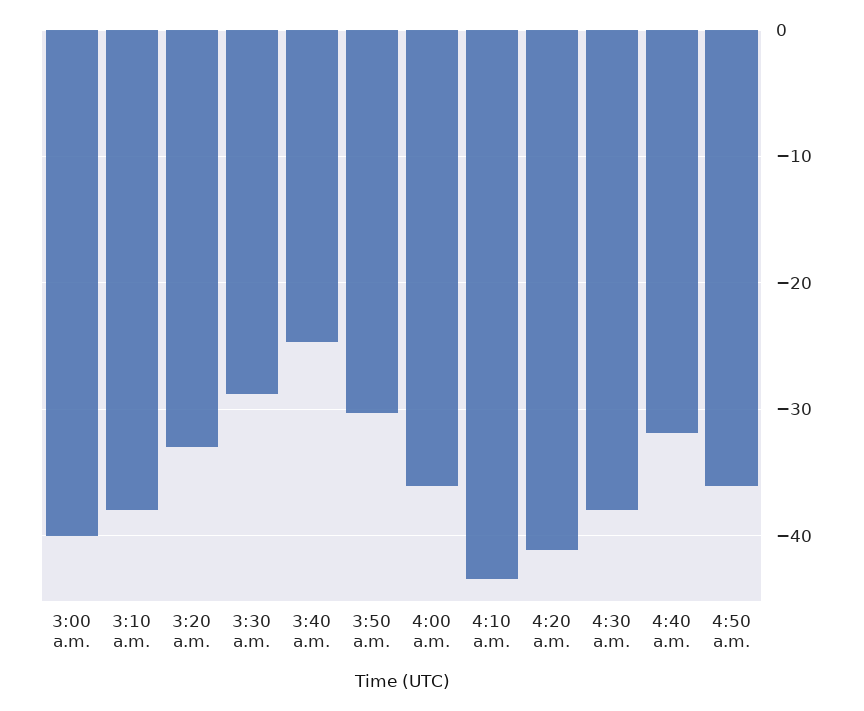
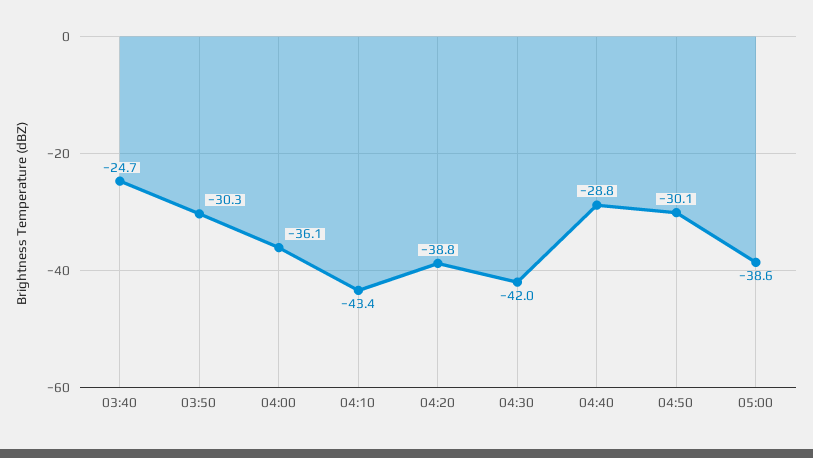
3:00 a.m.: -40 -> none
3:10 a.m.: -38 -> none
3:20 a.m.: -33 -> none
3:30 a.m.: -29 -> none
4:20 a.m.: -41 -> -38.8
4:30 a.m.: -38 -> -42
4:40 a.m.: -32 -> -28.8
4:50 a.m.: -36 -> -30.1
05:00: none -> -38.6

